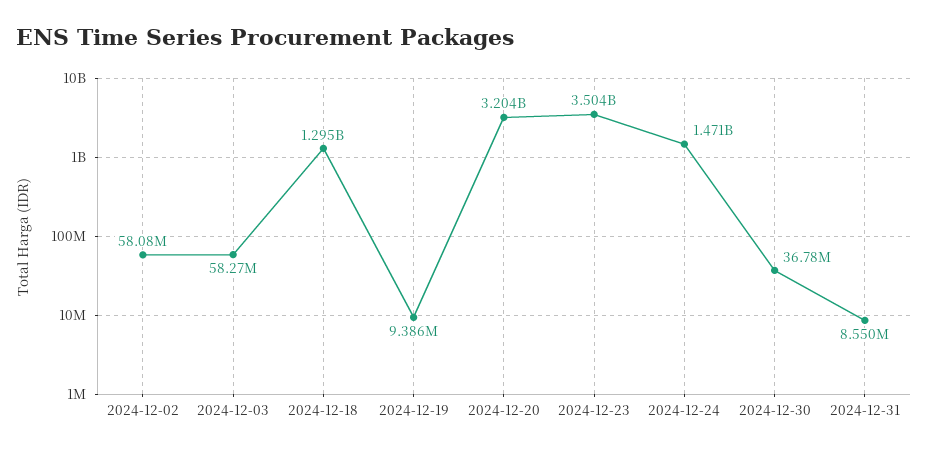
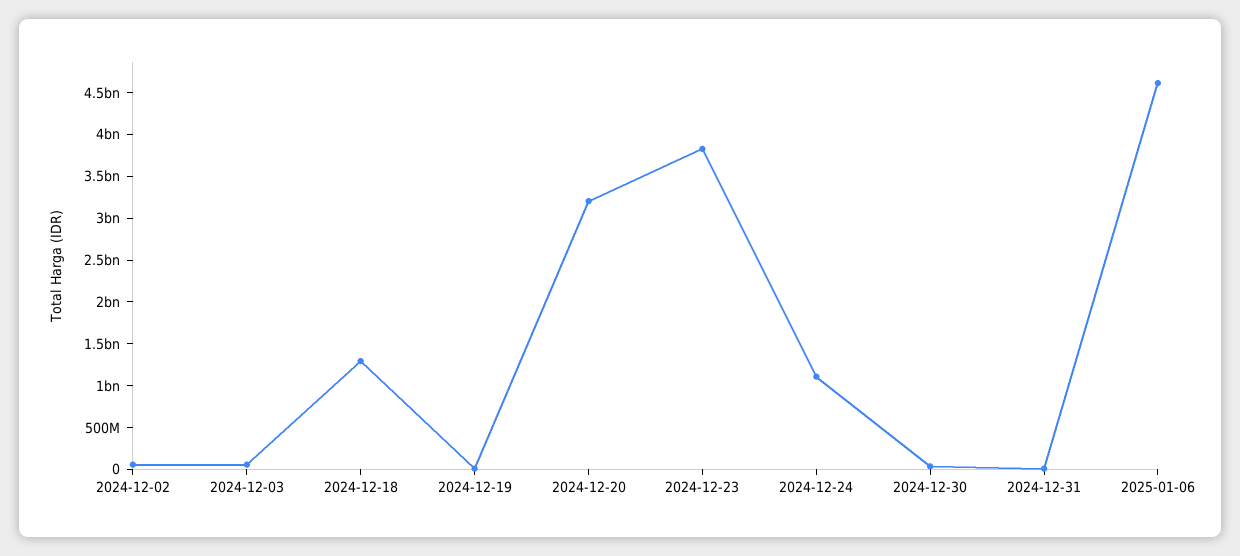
2024-12-23: 3504000000 -> 3800000000
2024-12-24: 1471000000 -> 1100000000
2025-01-06: none -> 4600000000

